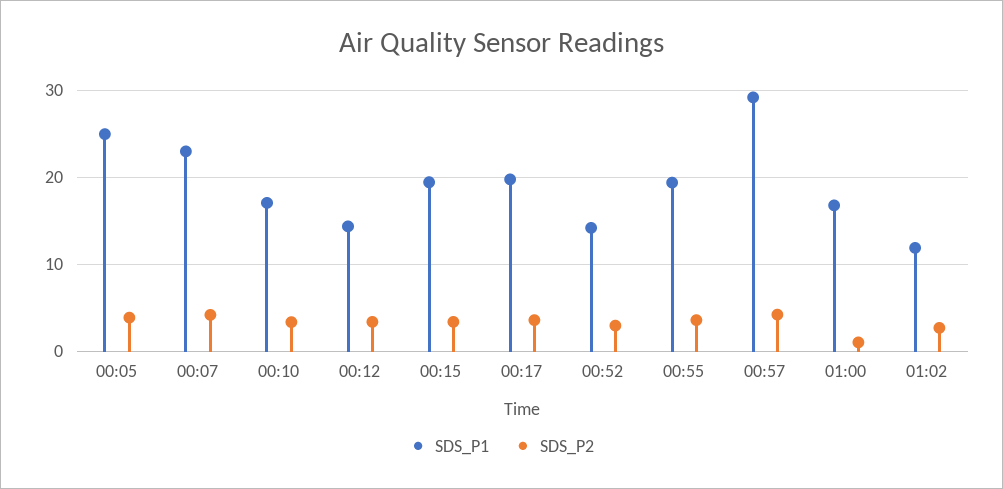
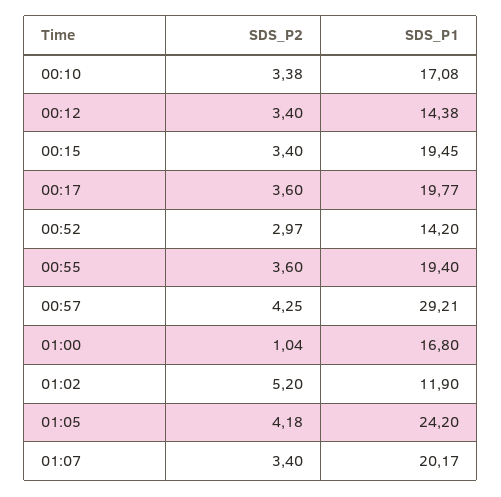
SDS_P1, 00:05: 25 -> none
SDS_P2, 00:05: 4 -> none
SDS_P1, 00:07: 23 -> none
SDS_P2, 00:07: 4 -> none
SDS_P2, 01:02: 3 -> 5.2
SDS_P2, 01:05: none -> 4.18
SDS_P1, 01:05: none -> 24.2
SDS_P2, 01:07: none -> 3.4
SDS_P1, 01:07: none -> 20.17

